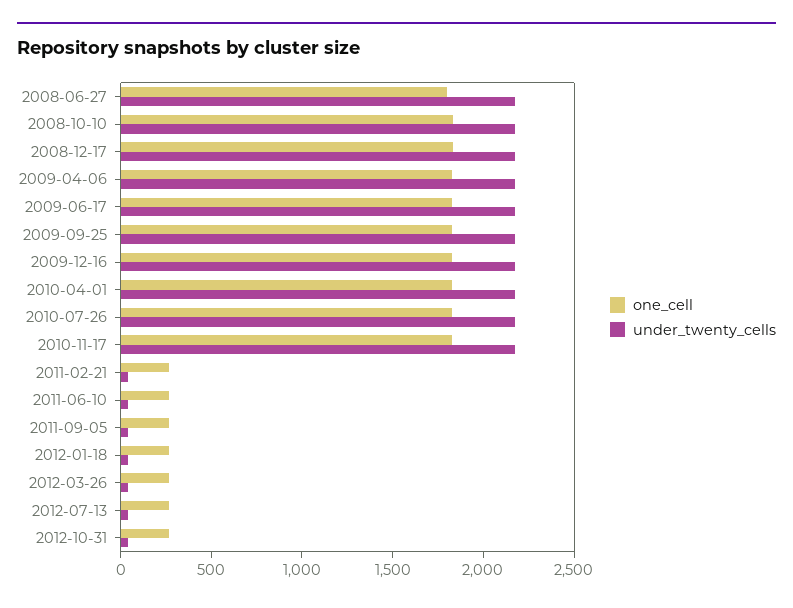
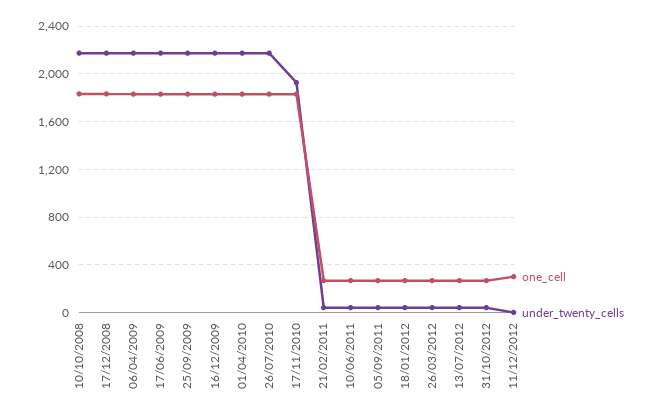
one_cell, 2008-06-27: 1800 -> none
under_twenty_cells, 2008-06-27: 2200 -> none
under_twenty_cells, 2010-11-17: 2200 -> 1900
one_cell, 11/12/2012: none -> 300
under_twenty_cells, 11/12/2012: none -> 0

